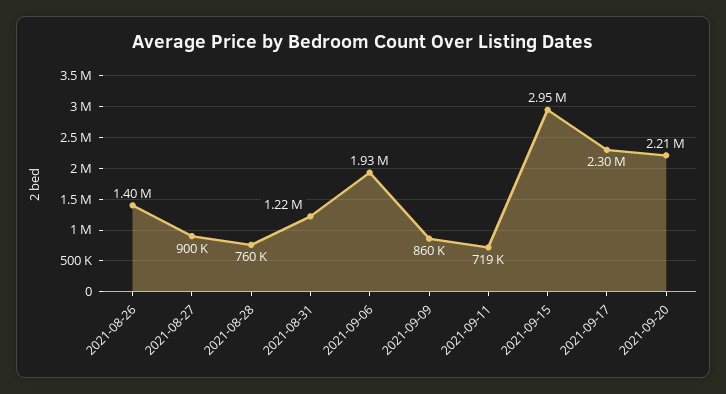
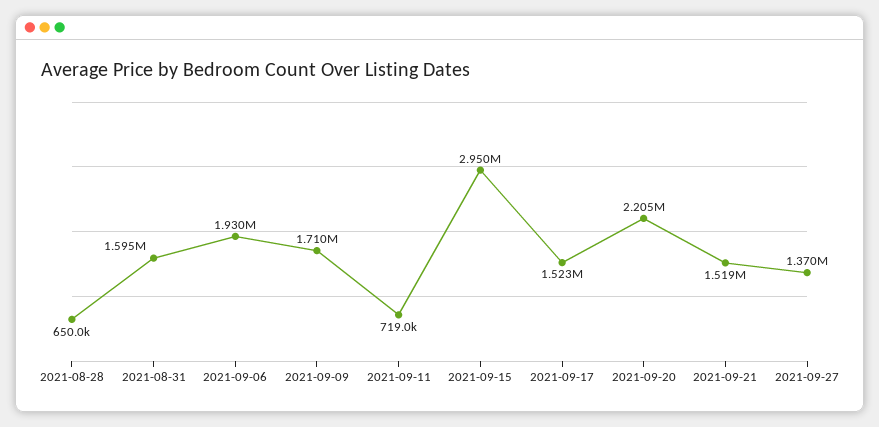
2021-08-26: 1400000 -> none
2021-08-27: 900000 -> none
2021-08-28: 760000 -> 650000
2021-08-31: 1220000 -> 1595000
2021-09-09: 860000 -> 1710000
2021-09-17: 2300000 -> 1523000
2021-09-21: none -> 1519000
2021-09-27: none -> 1370000

